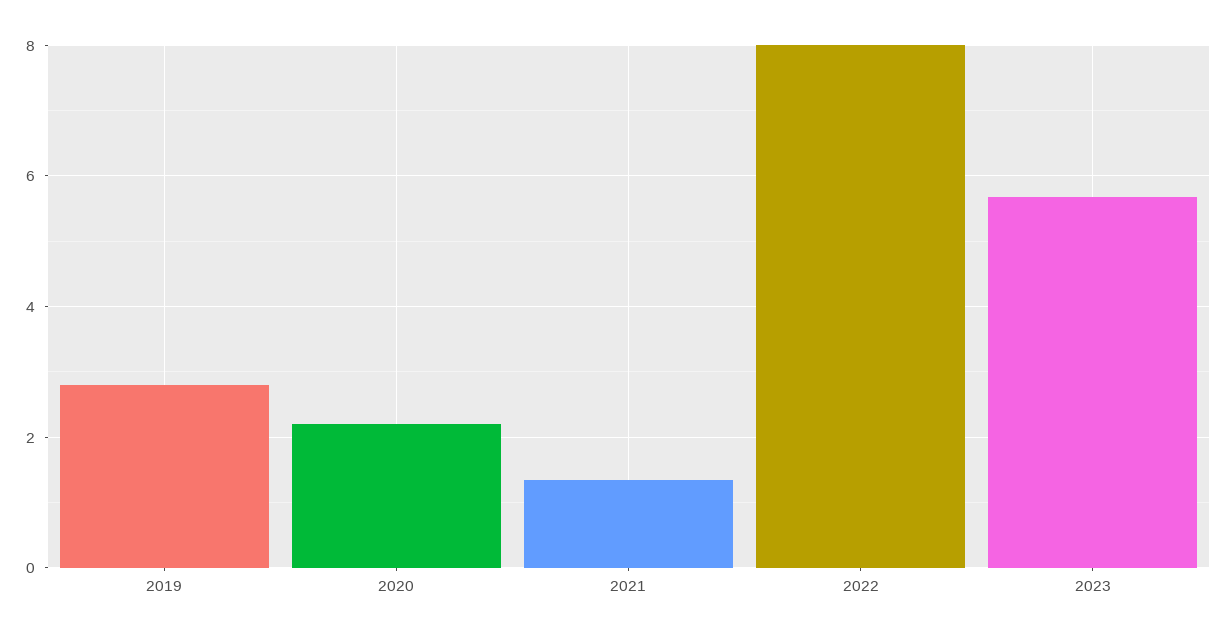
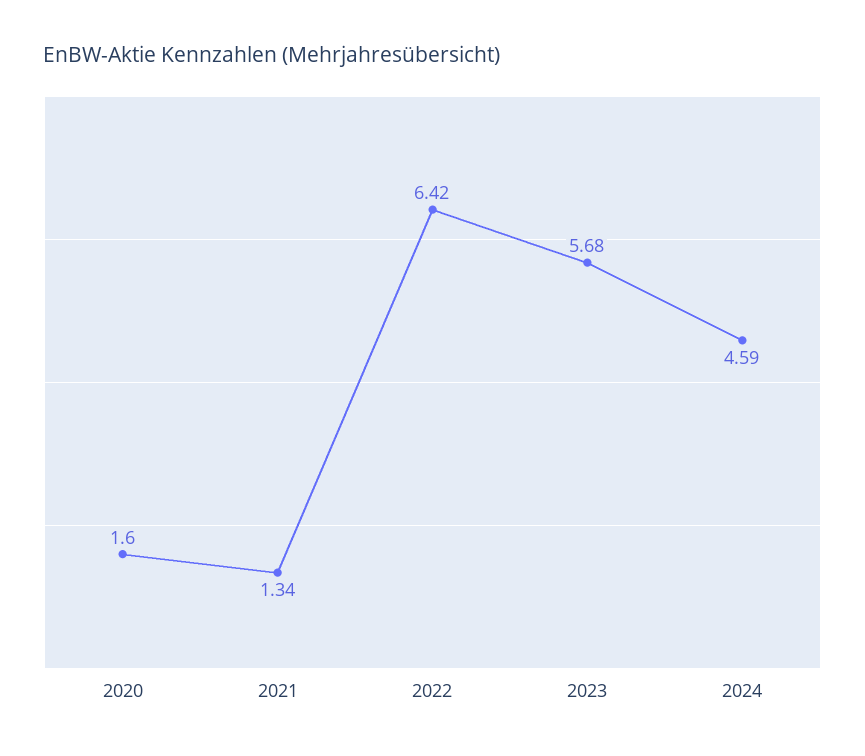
2019: 2.8 -> none
2020: 2.2 -> 1.6
2022: 8 -> 6.42
2024: none -> 4.59

